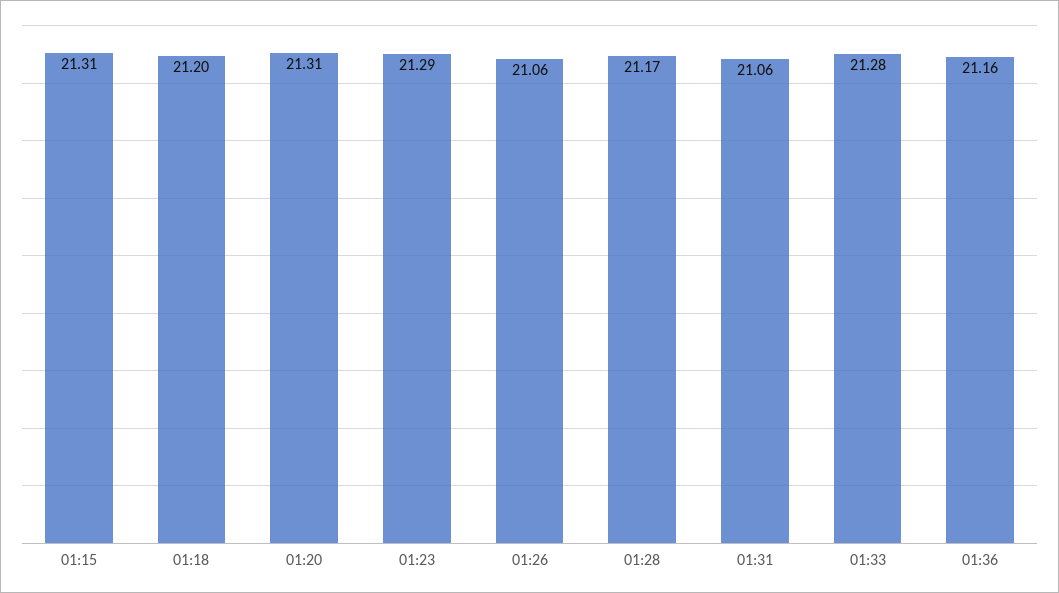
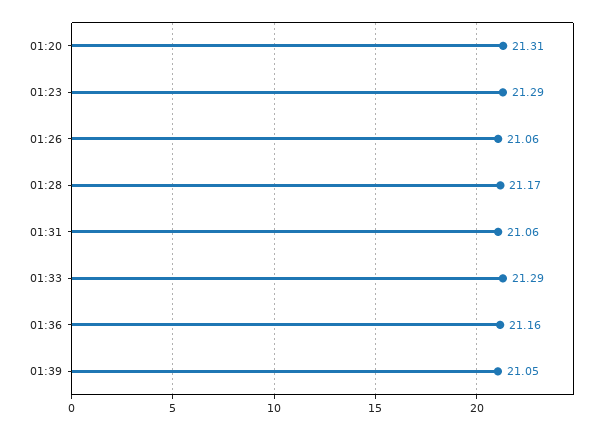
01:15: 21.31 -> none
01:18: 21.2 -> none
01:33: 21.28 -> 21.29
01:39: none -> 21.05

